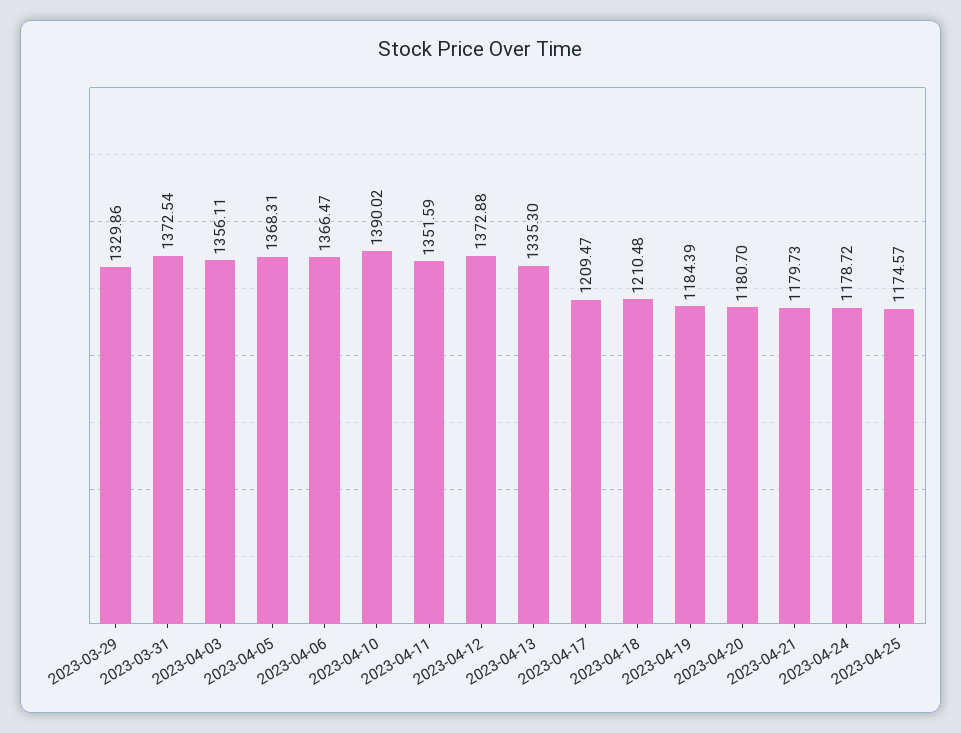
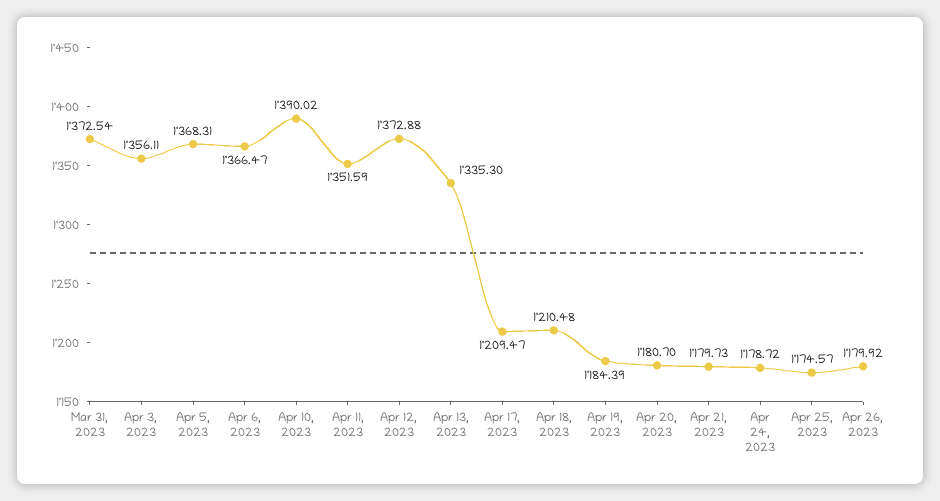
2023-03-29: 1329.86 -> none
Apr 26, 2023: none -> 1179.92

